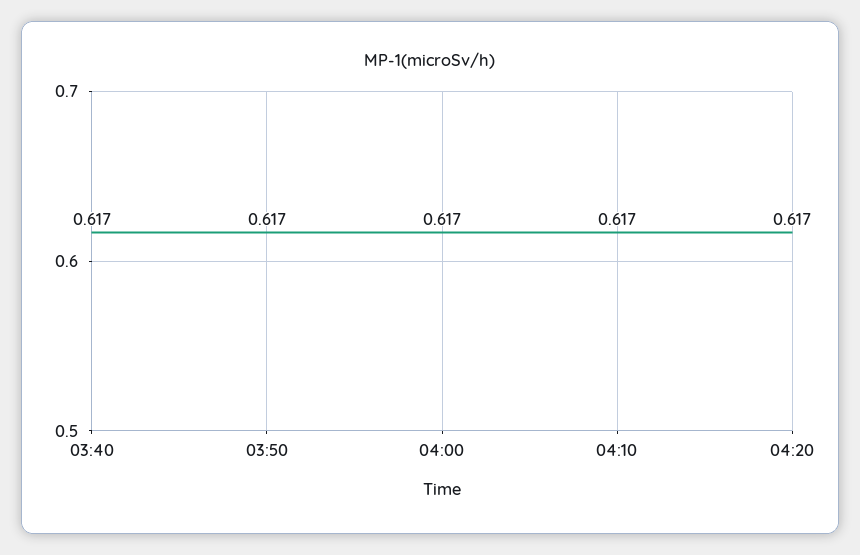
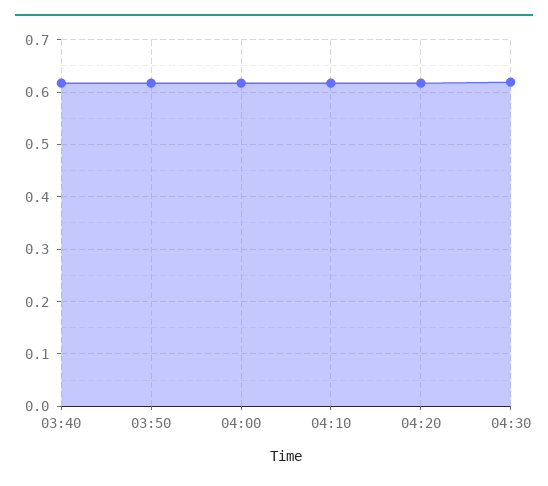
04:30: none -> 0.62

